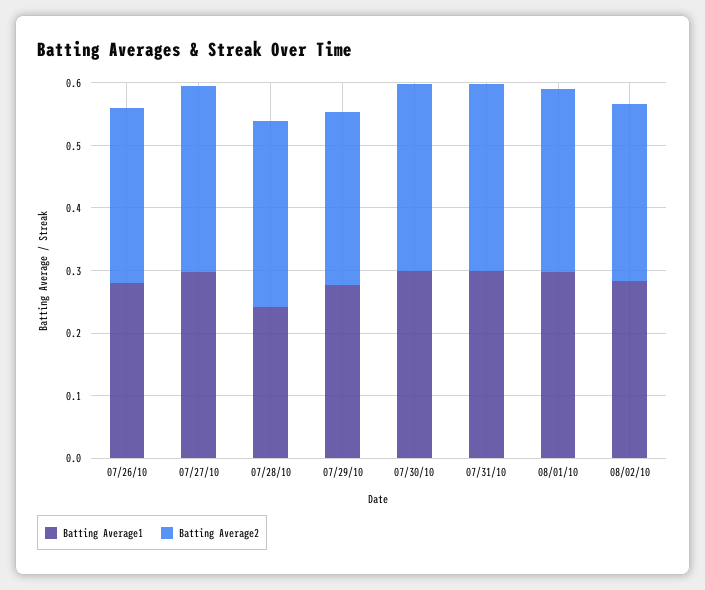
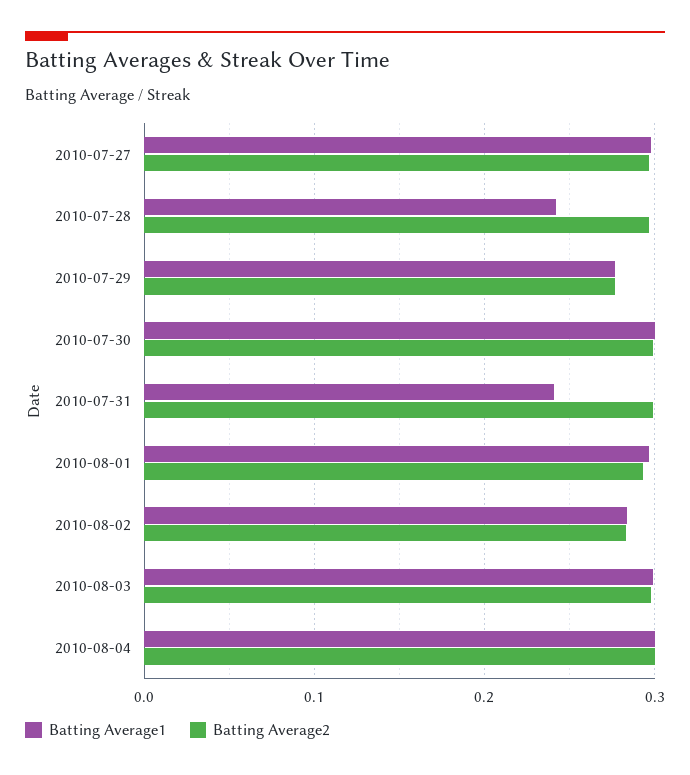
Batting Average1, 07/26/10: 0.28 -> none
Batting Average2, 07/26/10: 0.28 -> none
Batting Average1, 07/31/10: 0.3 -> 0.24
Batting Average1, 2010-08-03: none -> 0.3
Batting Average2, 2010-08-03: none -> 0.3
Batting Average1, 2010-08-04: none -> 0.3
Batting Average2, 2010-08-04: none -> 0.3

